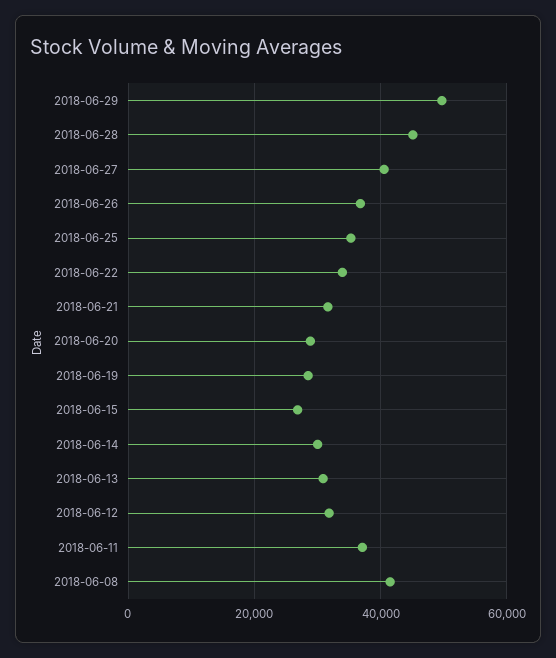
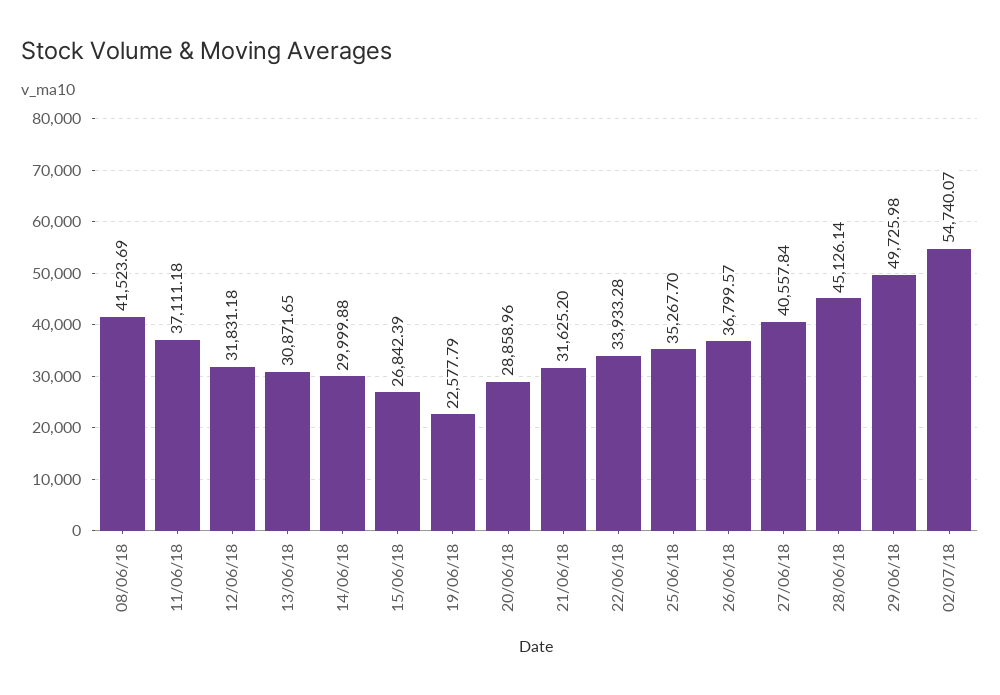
2018-06-19: 28000 -> 22577.79
02/07/18: none -> 54740.07

